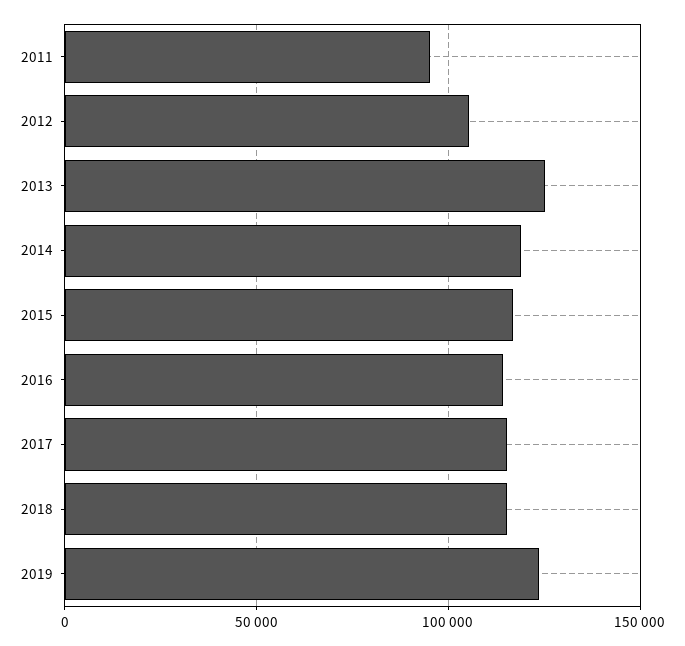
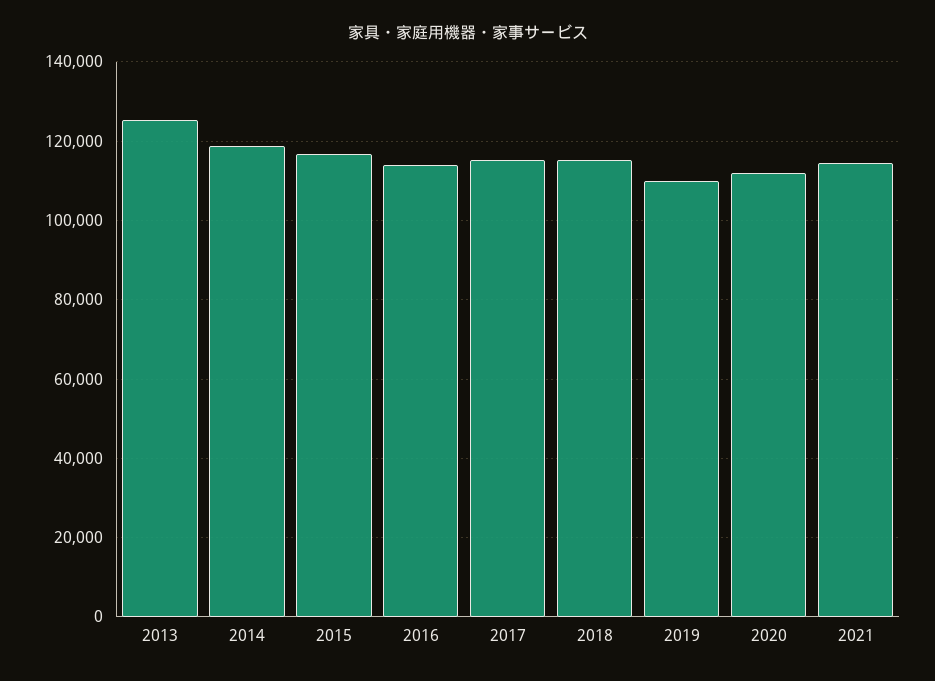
2011: 95000 -> none
2012: 105000 -> none
2019: 125000 -> 110000
2020: none -> 112000
2021: none -> 114000

